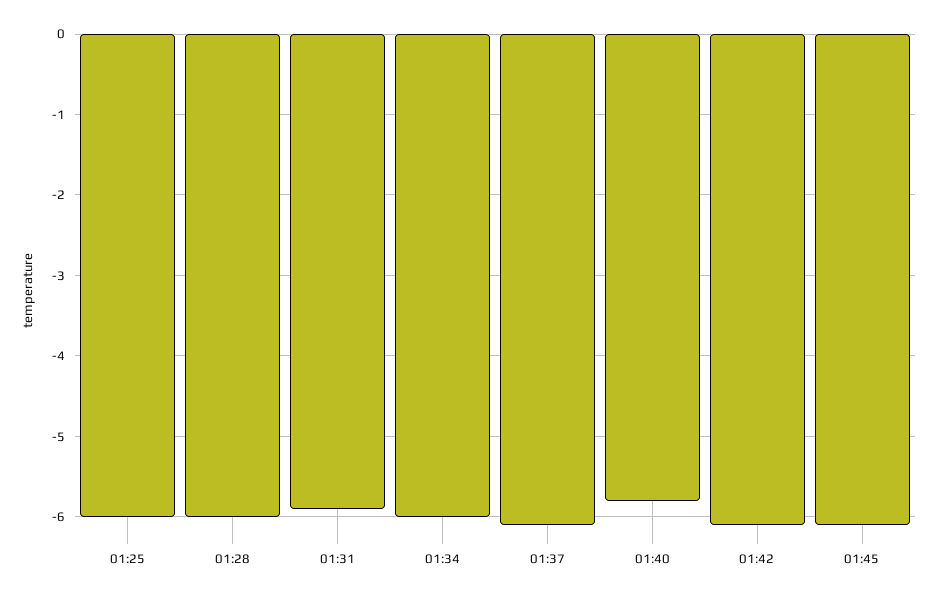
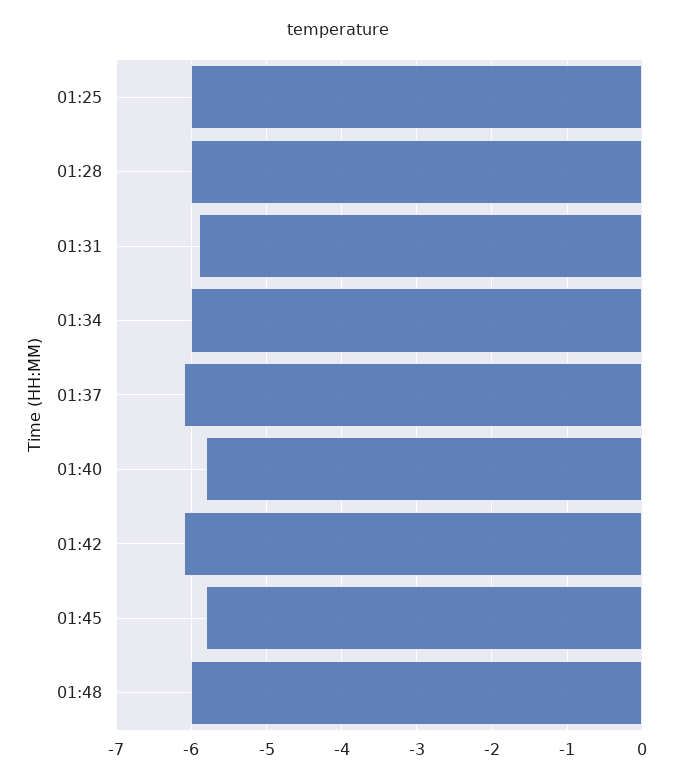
01:45: -6.1 -> -5.8
01:48: none -> -6

